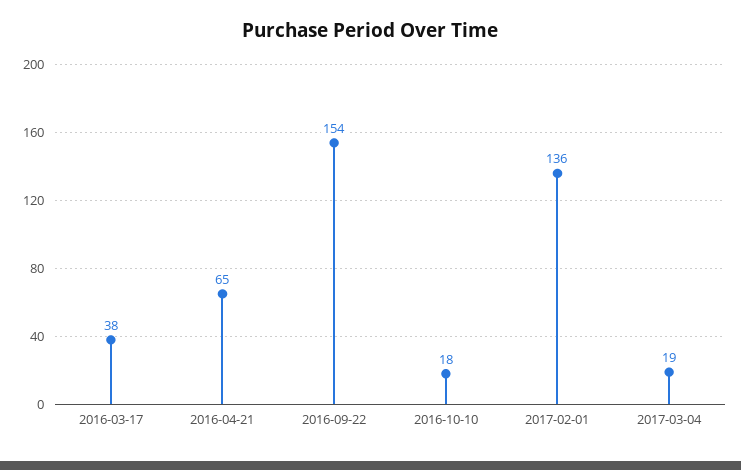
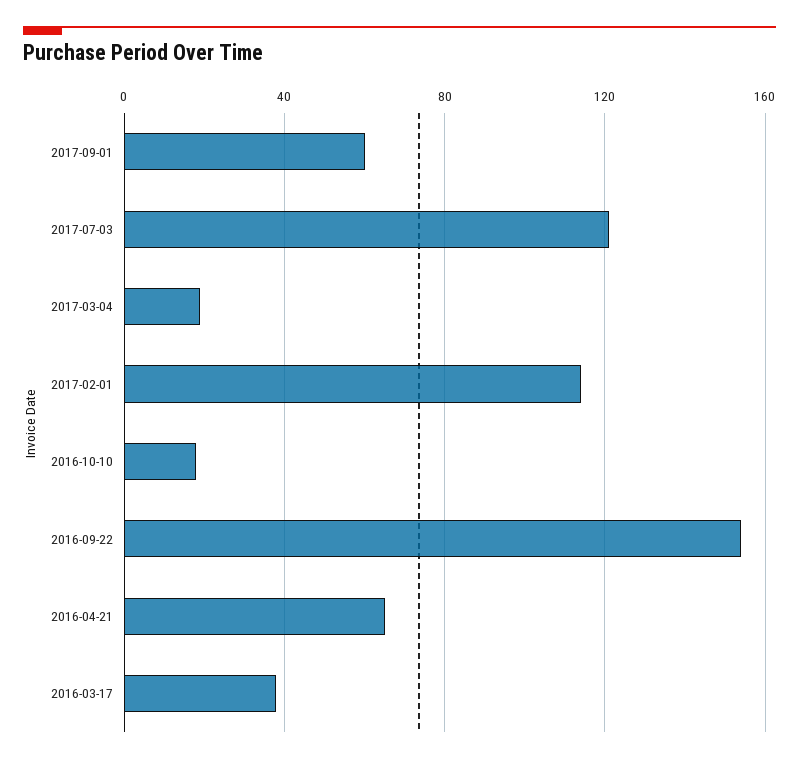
2017-02-01: 136 -> 115
2017-09-01: none -> 60
2017-07-03: none -> 120

